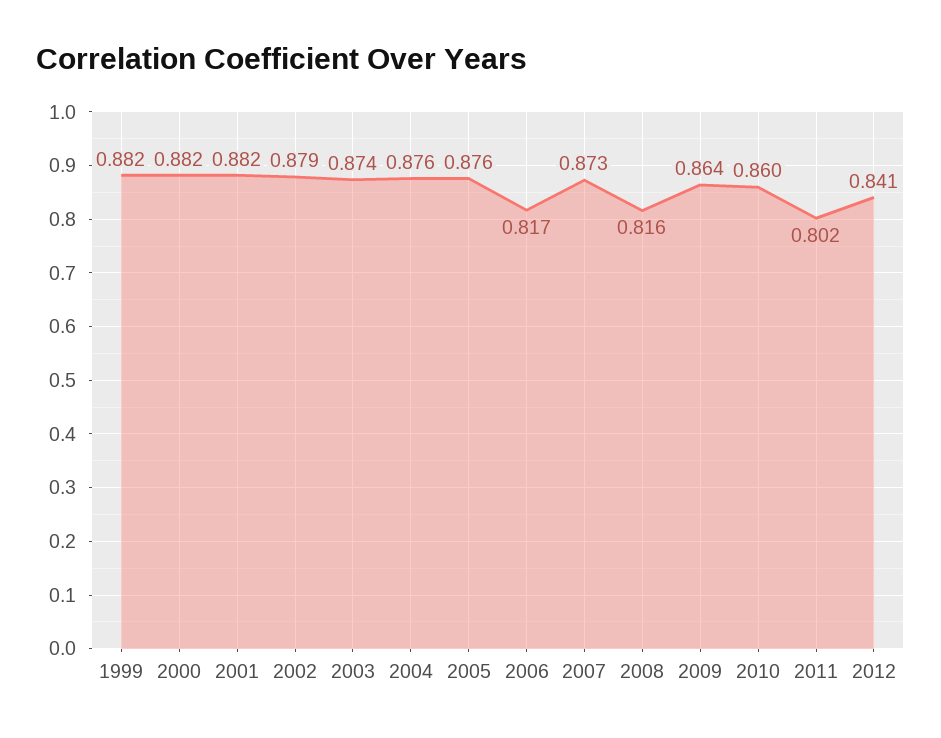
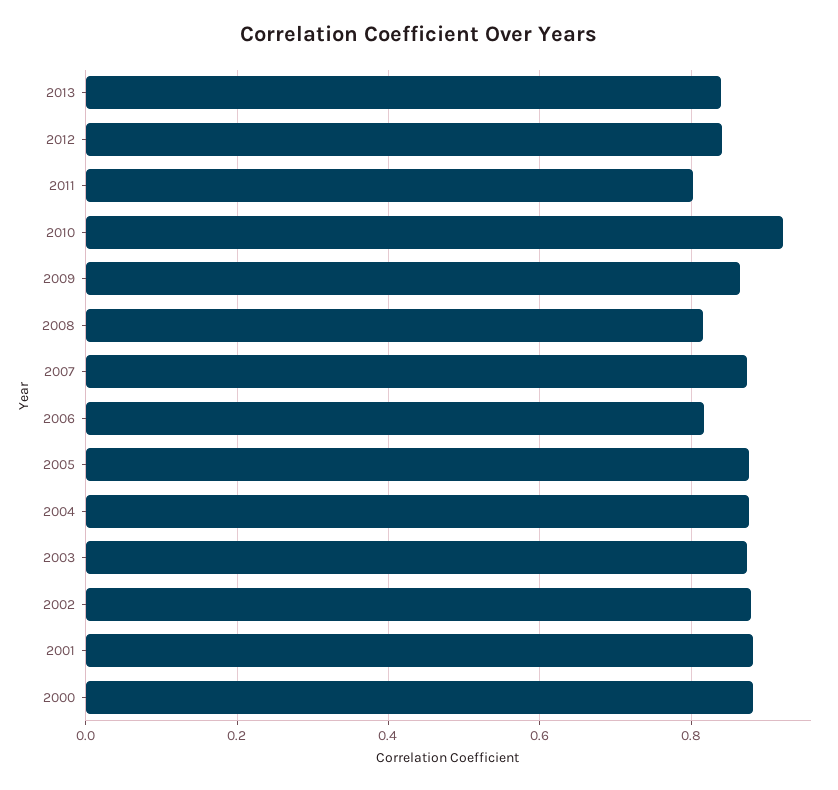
1999: 0.882 -> none
2010: 0.86 -> 0.92
2013: none -> 0.84

